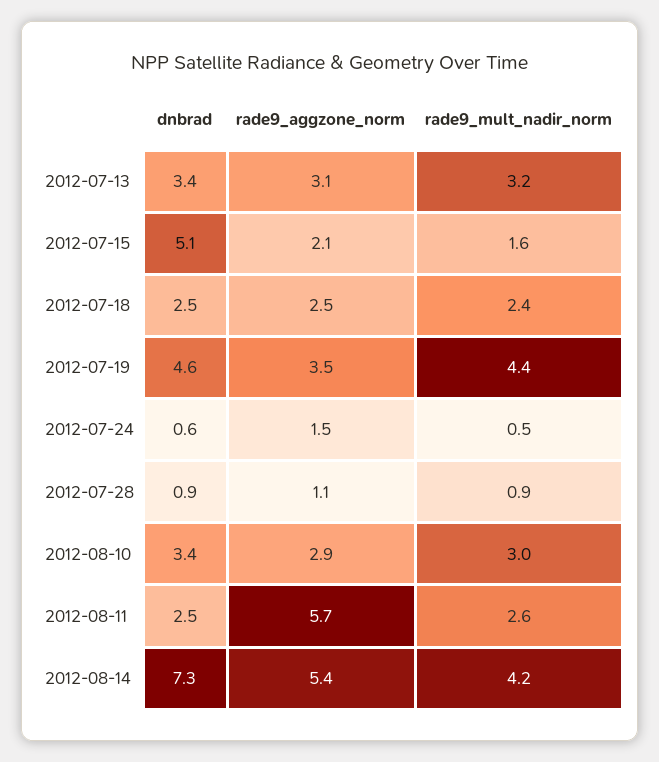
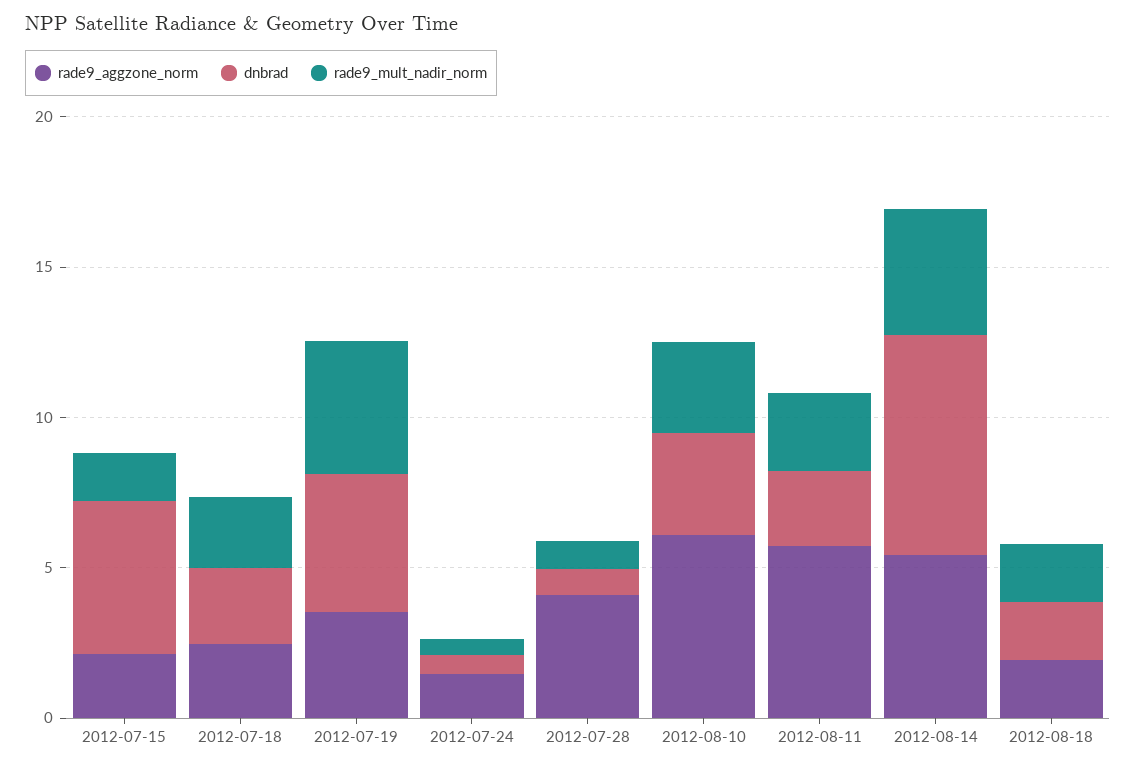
dnbrad, 2012-07-13: 3.4 -> none
rade9_aggzone_norm, 2012-07-13: 3.1 -> none
rade9_mult_nadir_norm, 2012-07-13: 3.2 -> none
rade9_aggzone_norm, 2012-07-28: 1.1 -> 4
rade9_aggzone_norm, 2012-08-10: 2.9 -> 6
rade9_aggzone_norm, 2012-08-18: none -> 2
dnbrad, 2012-08-18: none -> 2
rade9_mult_nadir_norm, 2012-08-18: none -> 2

